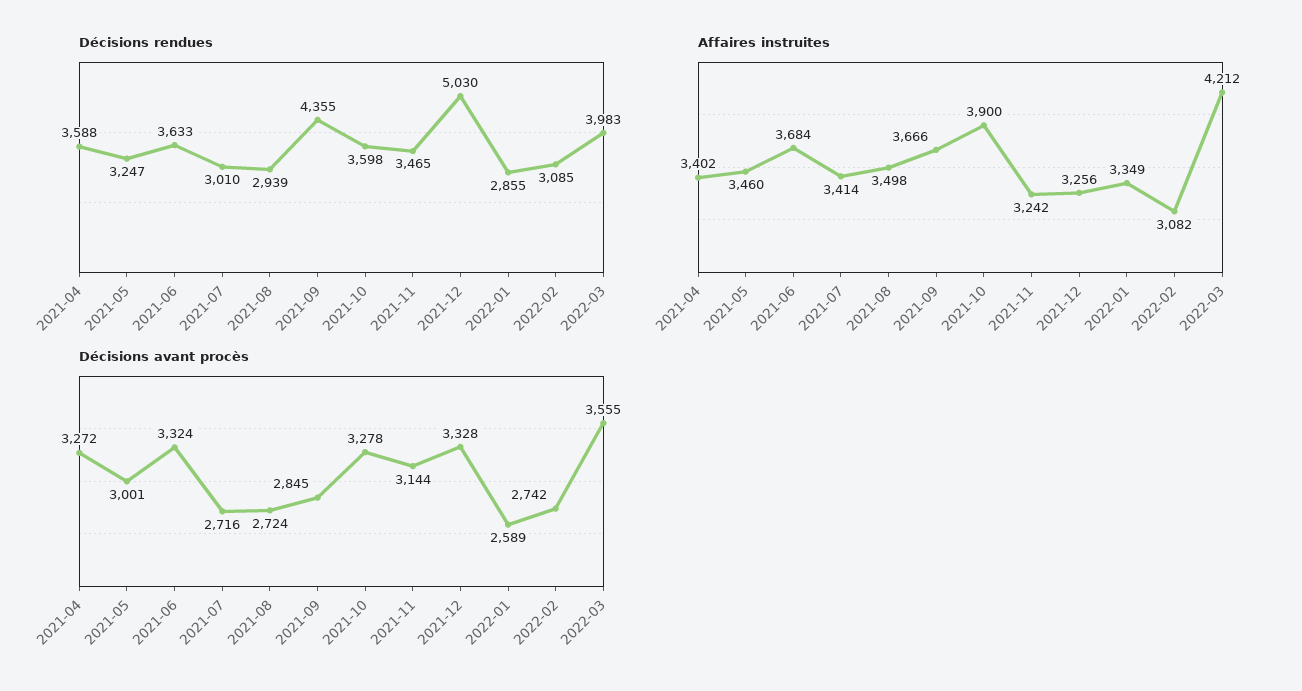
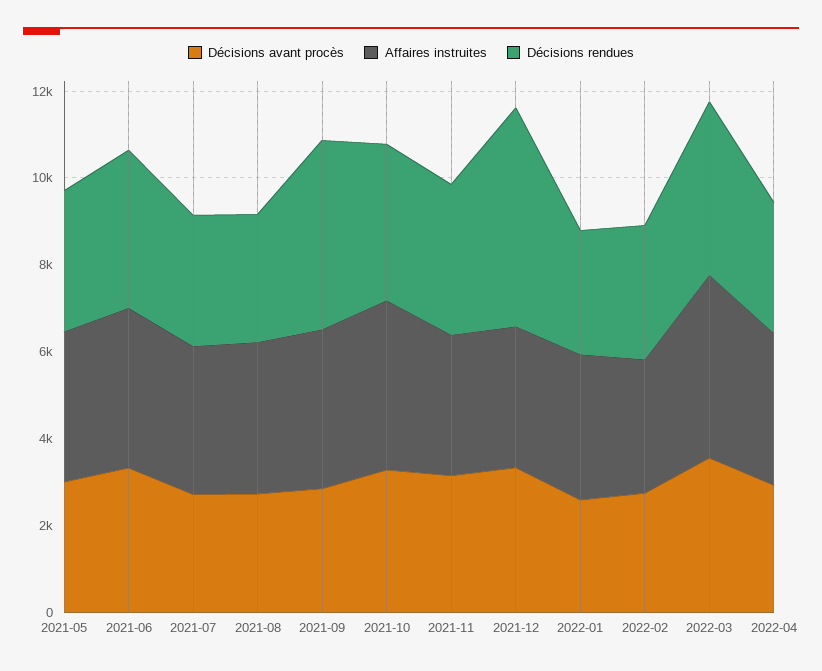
Décisions rendues, 2021-04: 3588 -> none
Affaires instruites, 2021-04: 3402 -> none
Décisions avant procès, 2021-04: 3272 -> none
Décisions avant procès, 2022-04: none -> 3000
Affaires instruites, 2022-04: none -> 3500
Décisions rendues, 2022-04: none -> 3000

